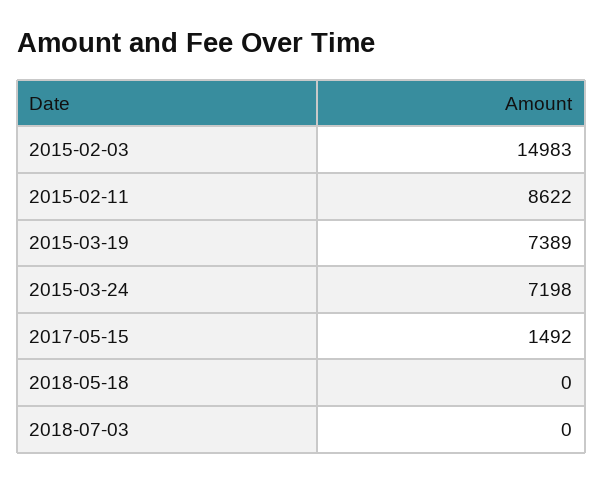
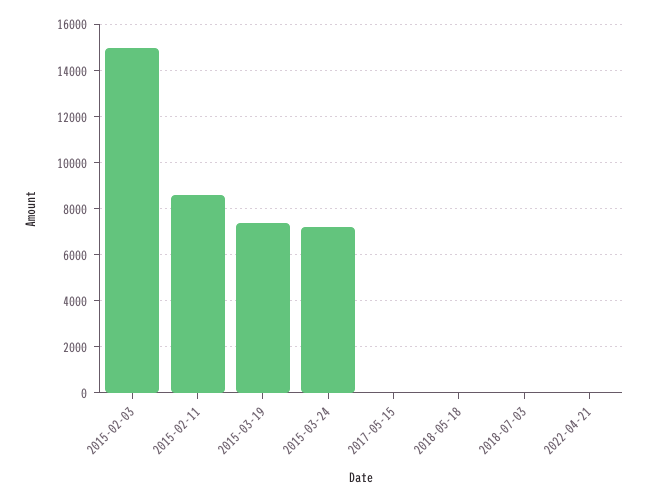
2017-05-15: 1492 -> 0
2022-04-21: none -> 0

